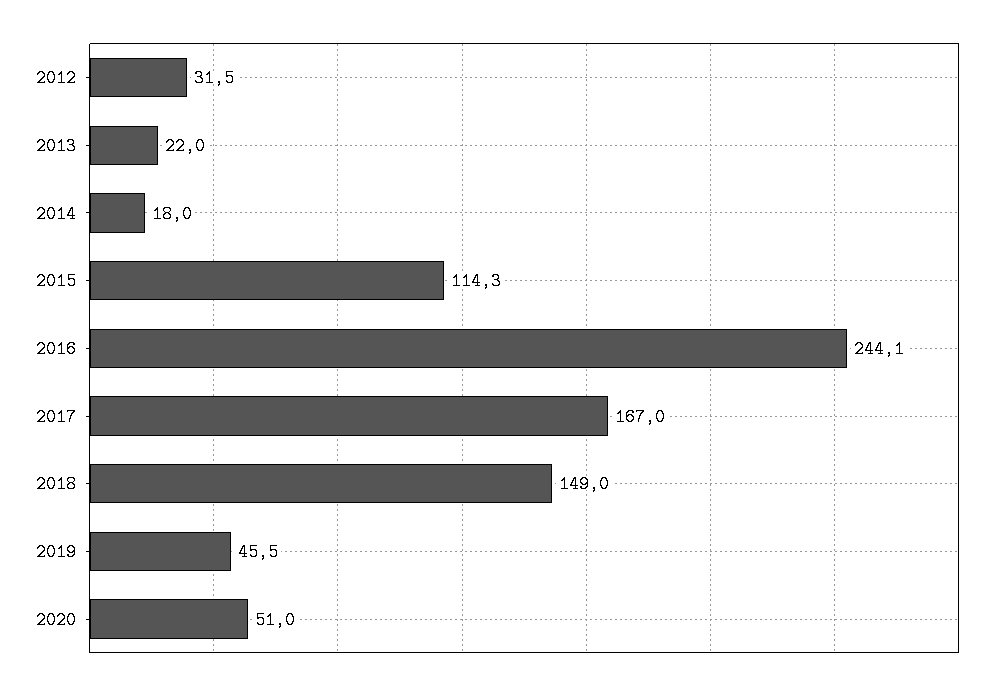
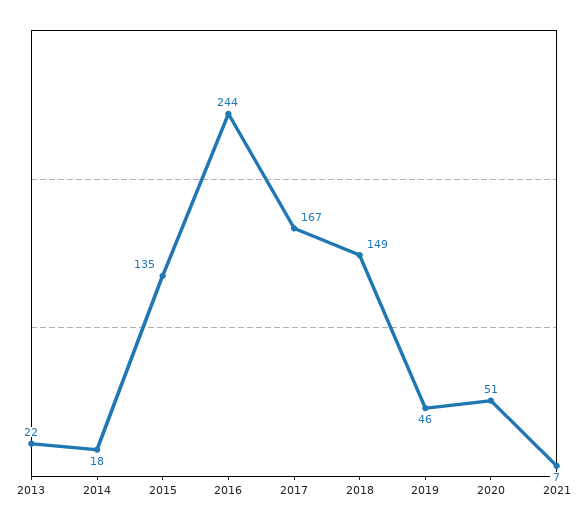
2012: 31.5 -> none
2015: 114.3 -> 135
2021: none -> 7

